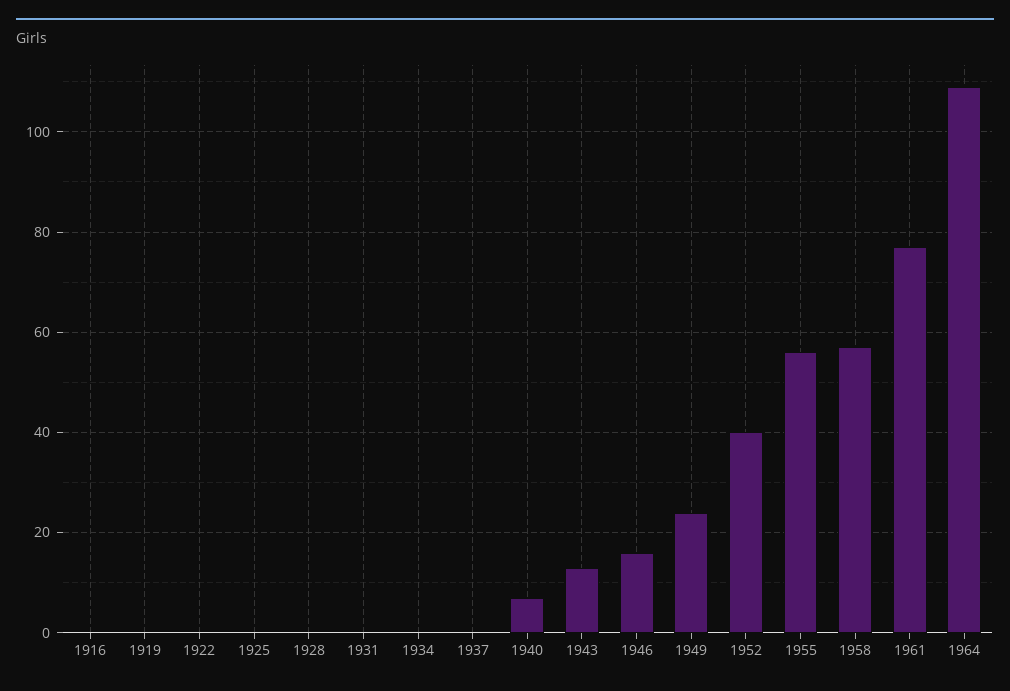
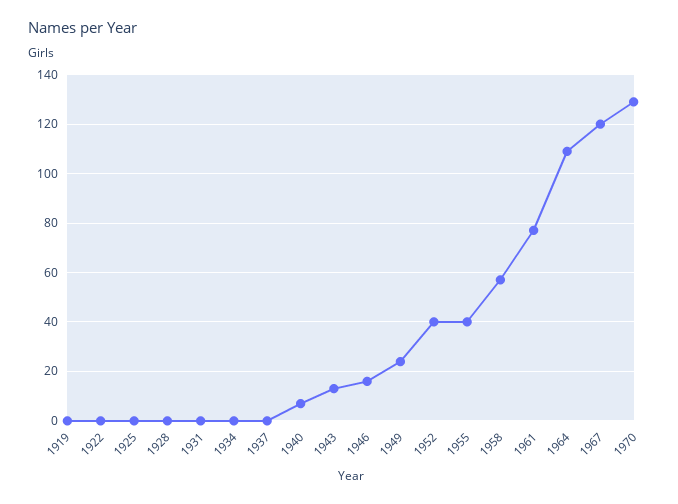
1916: 0 -> none
1955: 55 -> 40
1967: none -> 120
1970: none -> 130

